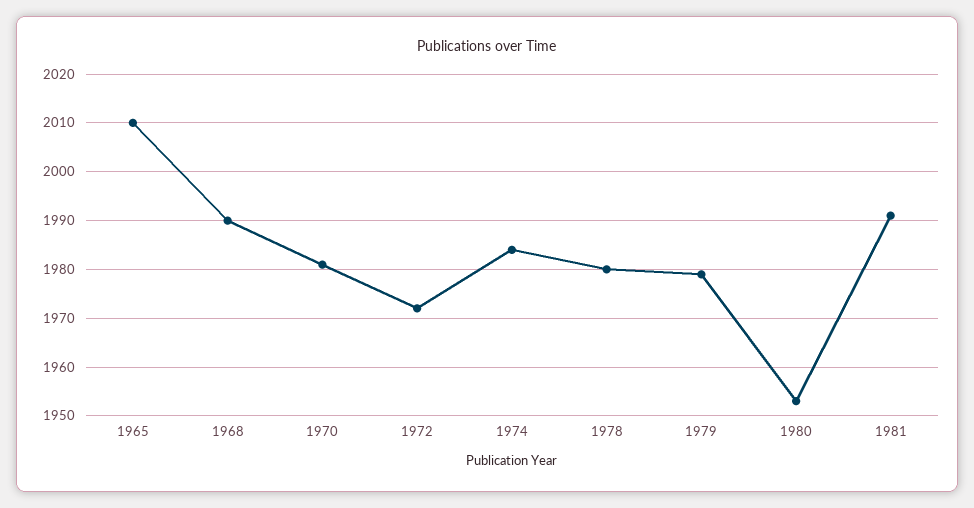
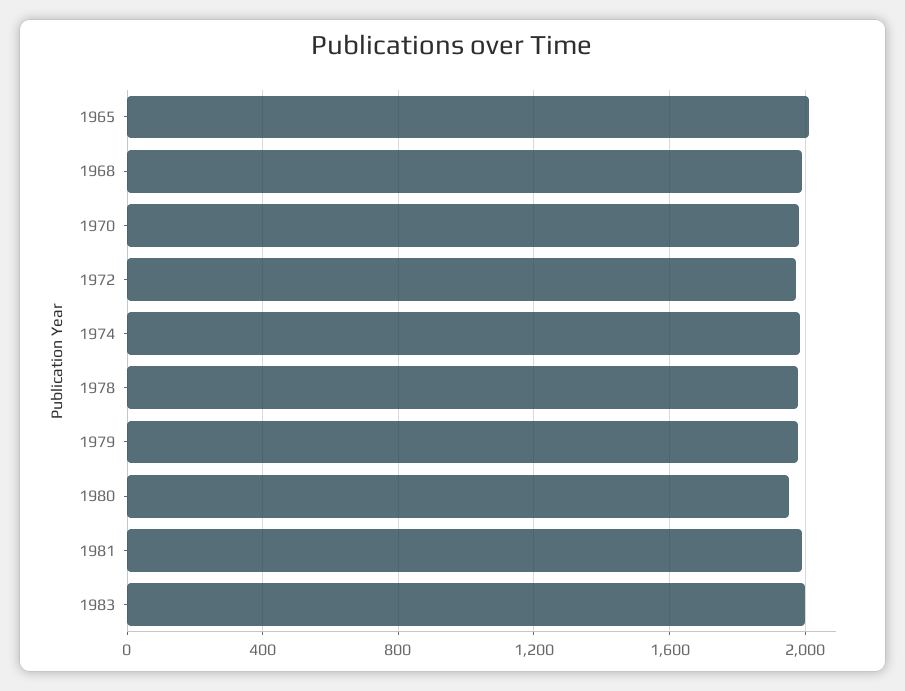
1983: none -> 2000

